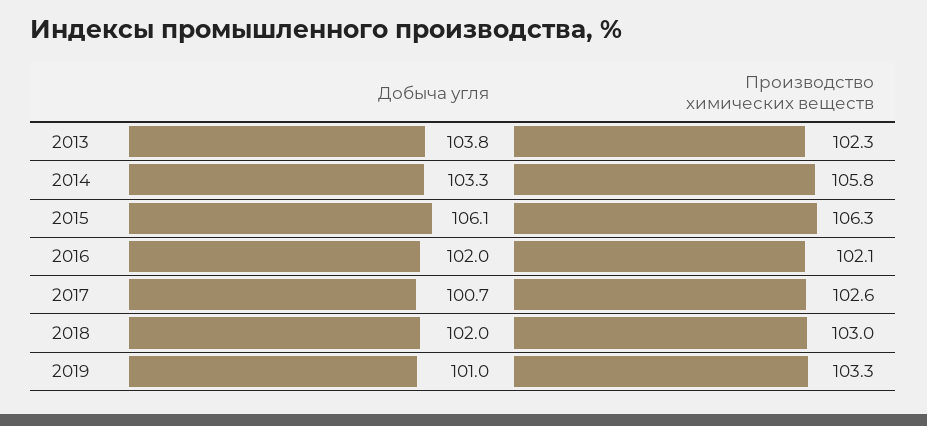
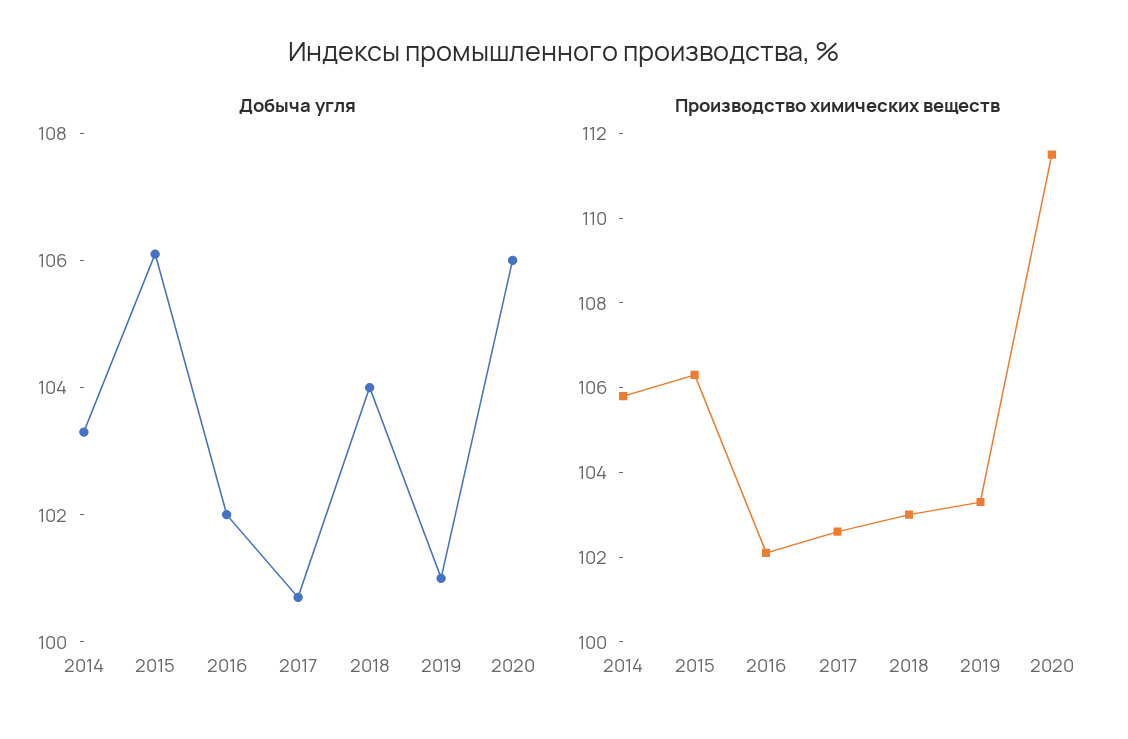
Добыча угля, 2013: 103.8 -> none
Производство химических веществ, 2013: 102.3 -> none
Добыча угля, 2018: 102 -> 104
Добыча угля, 2020: none -> 106
Производство химических веществ, 2020: none -> 111.5

